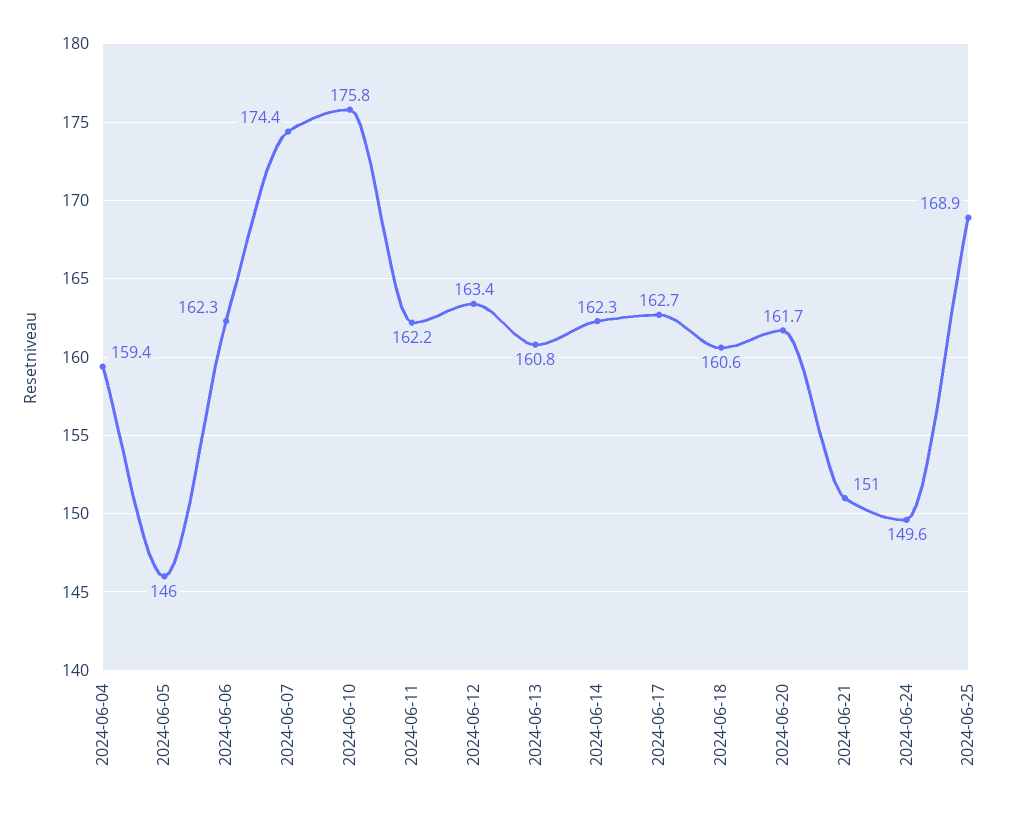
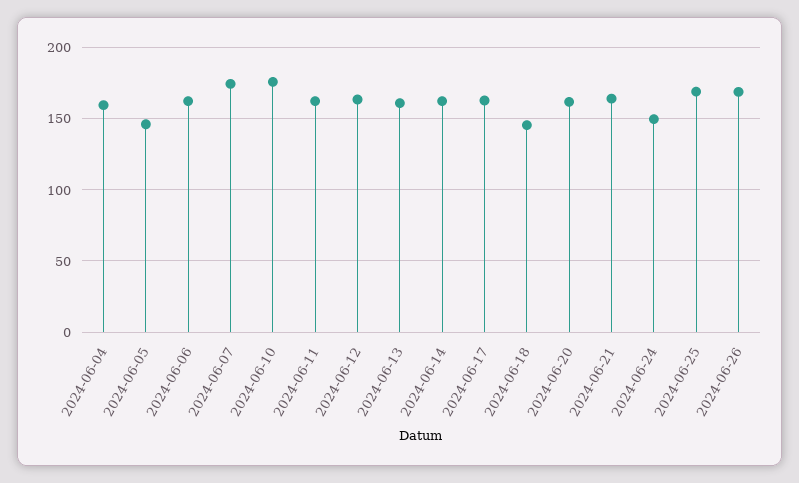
2024-06-18: 160.6 -> 145
2024-06-21: 151 -> 165
2024-06-26: none -> 170

